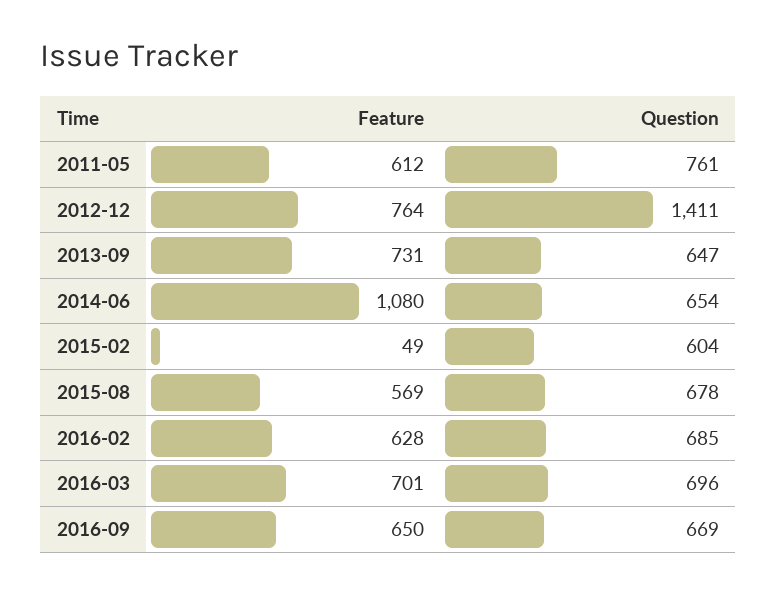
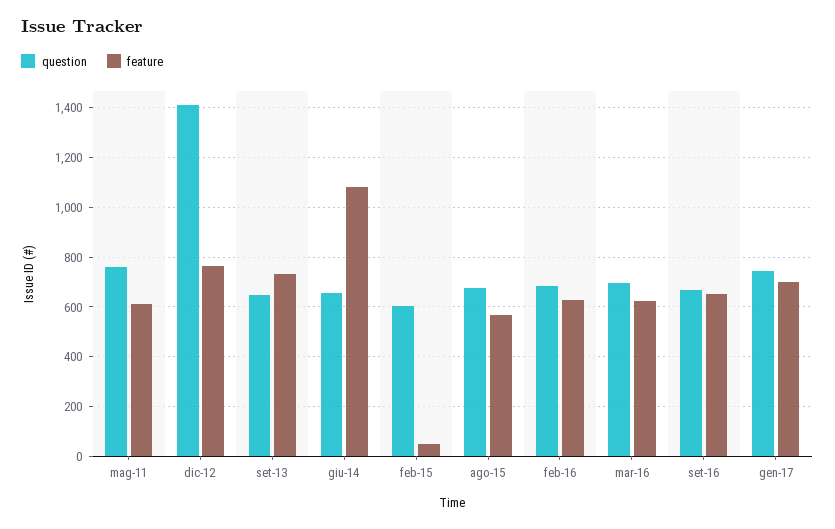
Feature, 2016-03: 701 -> 625
Question, gen-17: none -> 750
Feature, gen-17: none -> 700

